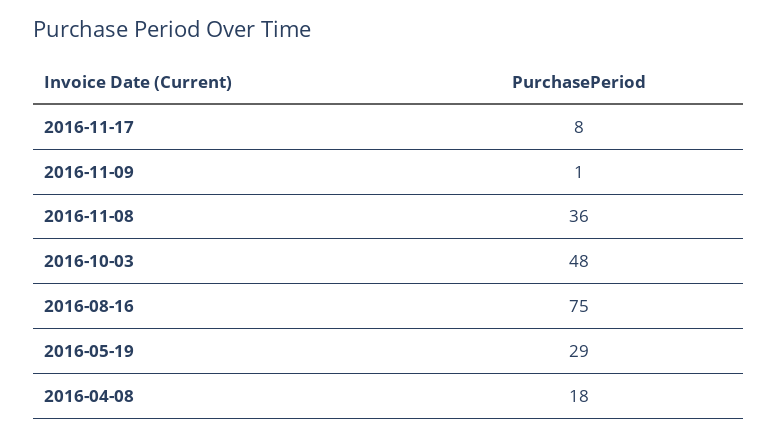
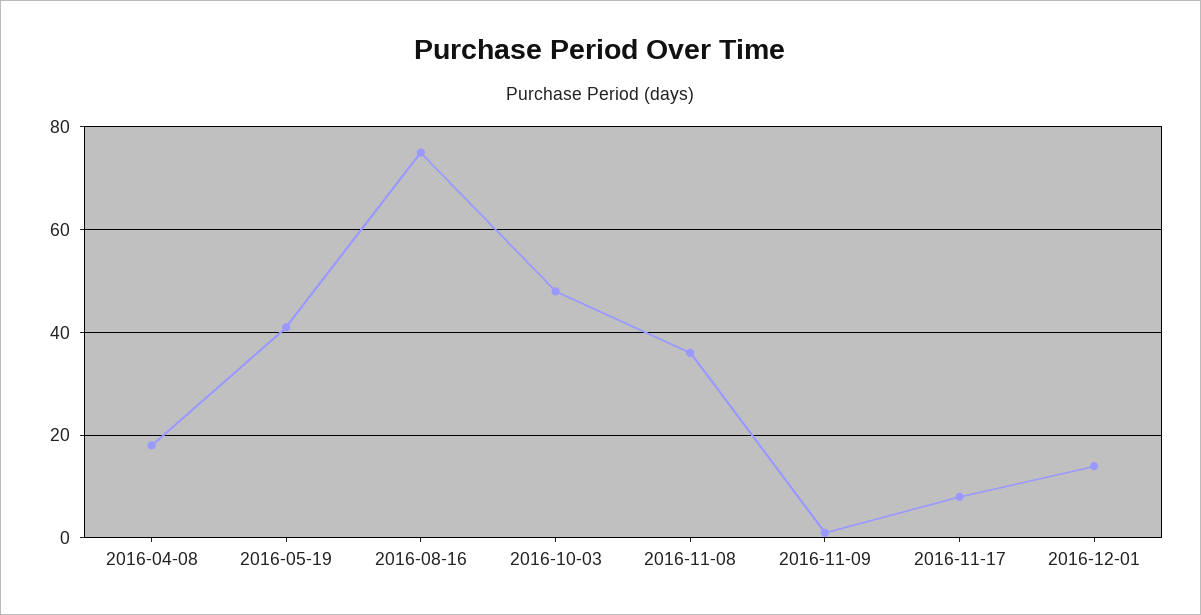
2016-05-19: 29 -> 40
2016-12-01: none -> 15

